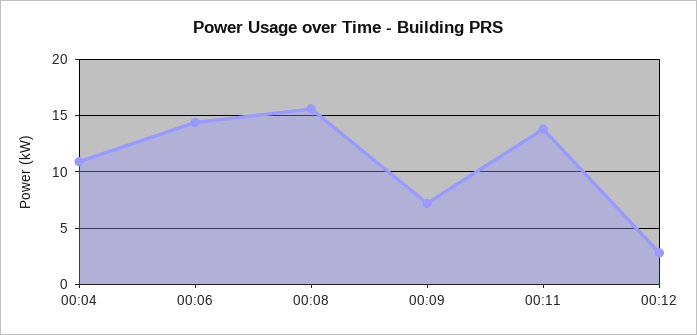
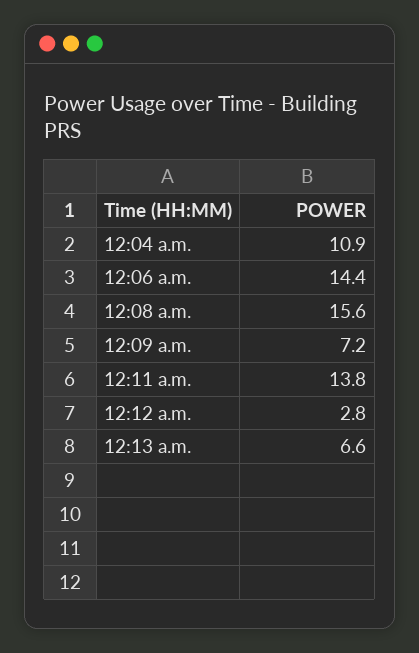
12:13 a.m.: none -> 6.6

